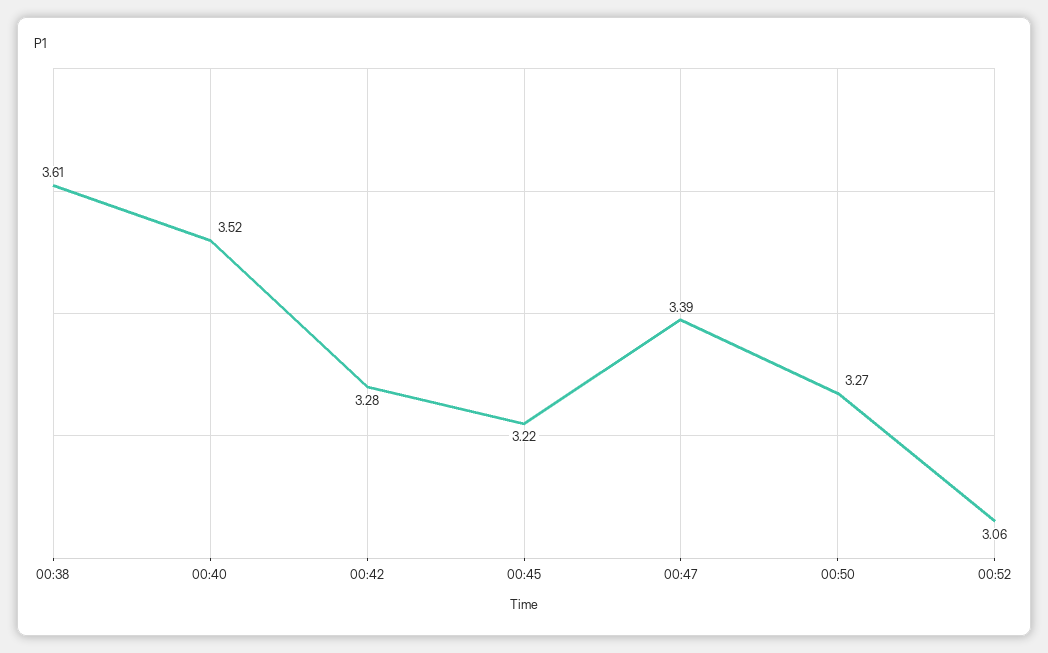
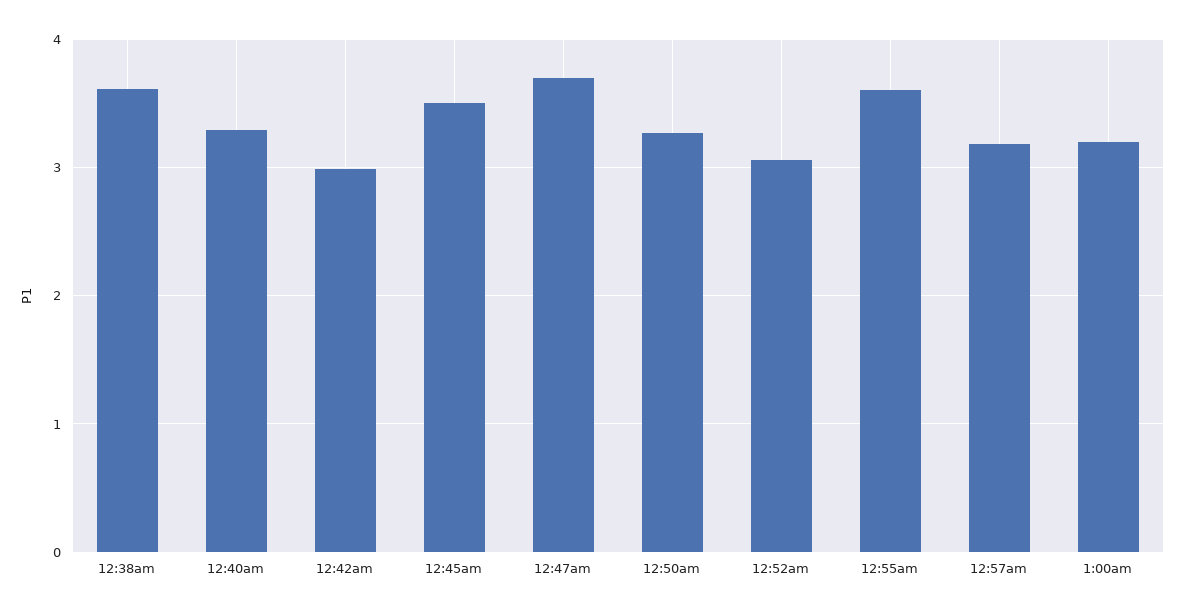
00:40: 3.52 -> 3.3
00:42: 3.28 -> 3
00:45: 3.22 -> 3.5
00:47: 3.39 -> 3.7
12:55am: none -> 3.6
12:57am: none -> 3.2
1:00am: none -> 3.2

